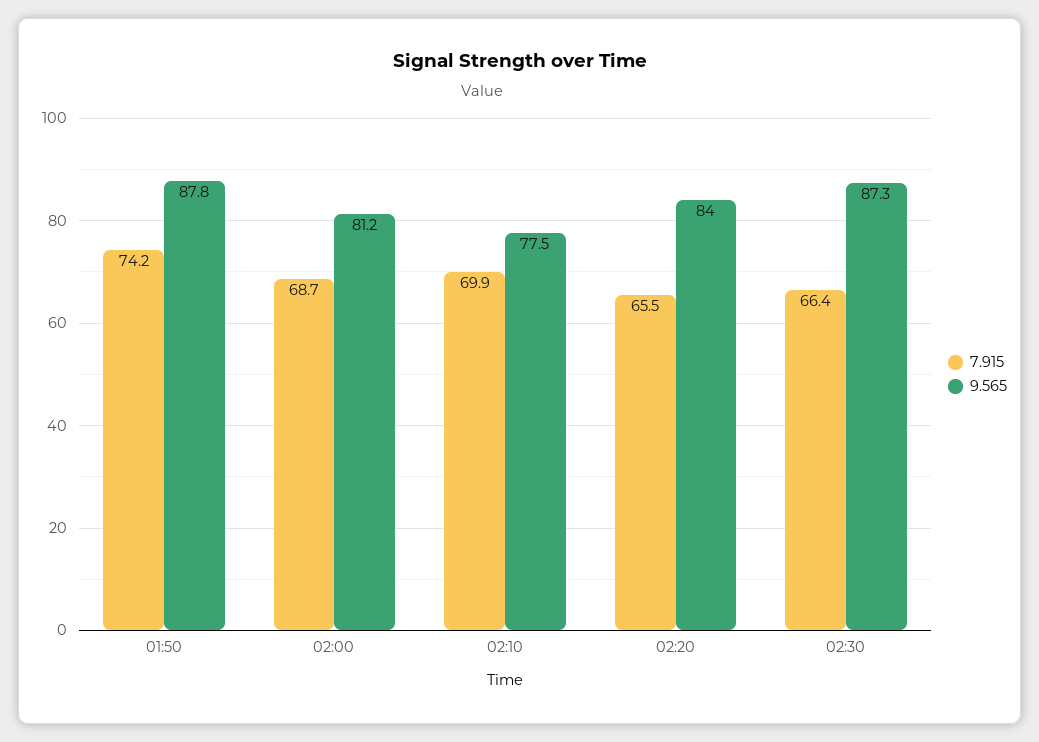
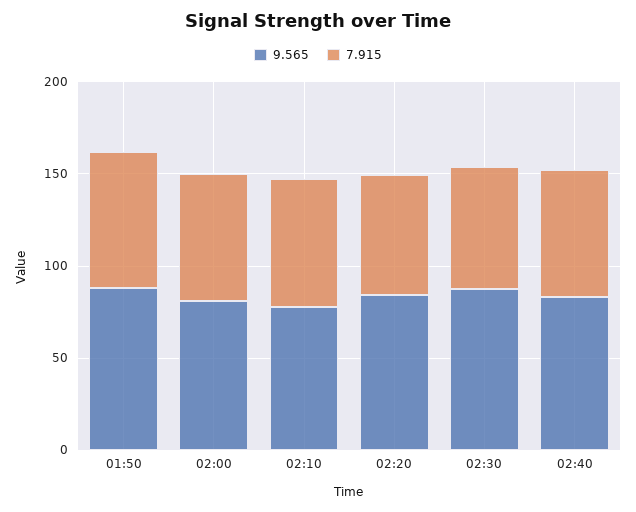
9.565, 02:40: none -> 80
7.915, 02:40: none -> 70

